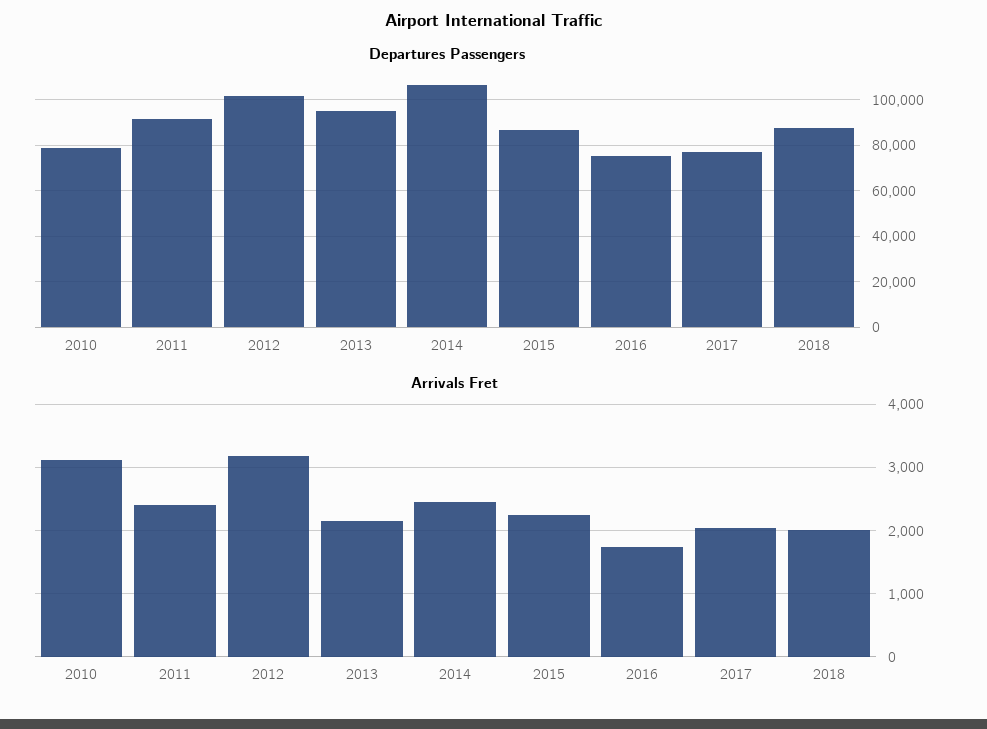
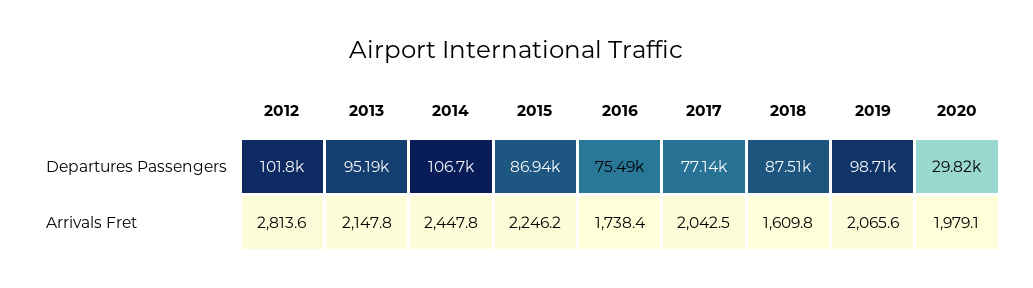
Departures Passengers, 2010: 80000 -> none
Departures Passengers, 2011: 90000 -> none
Arrivals Fret, 2010: 3100 -> none
Arrivals Fret, 2011: 2400 -> none
Arrivals Fret, 2012: 3200 -> 2813.6
Arrivals Fret, 2018: 2000 -> 1609.8
Departures Passengers, 2019: none -> 98710
Departures Passengers, 2020: none -> 29820
Arrivals Fret, 2019: none -> 2065.6
Arrivals Fret, 2020: none -> 1979.1

